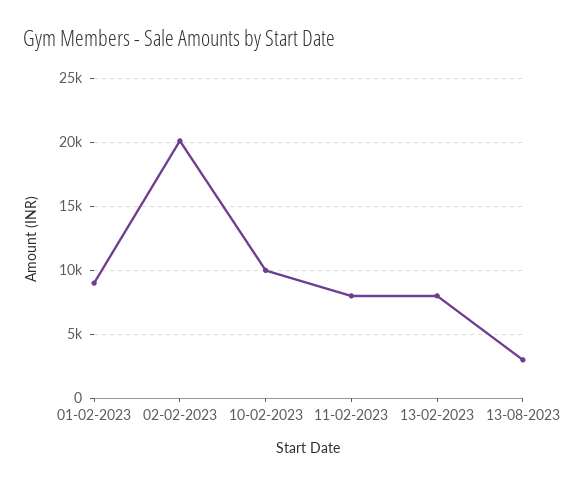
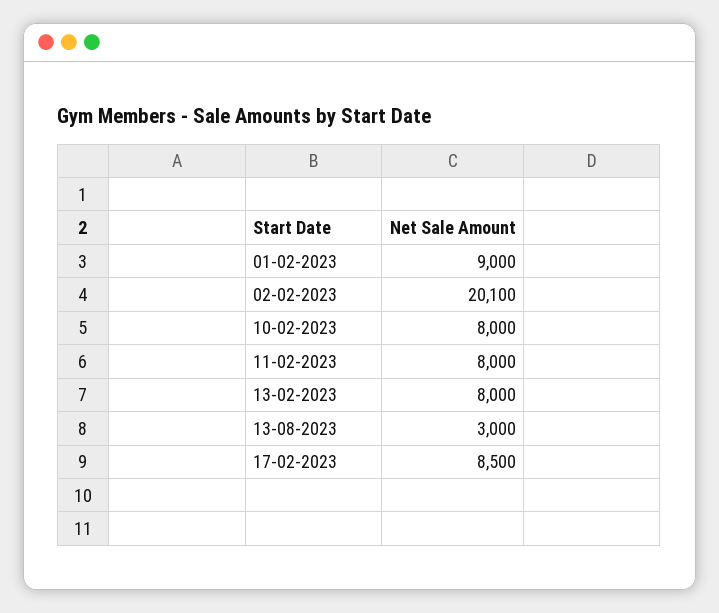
10-02-2023: 10000 -> 8000
17-02-2023: none -> 8500

